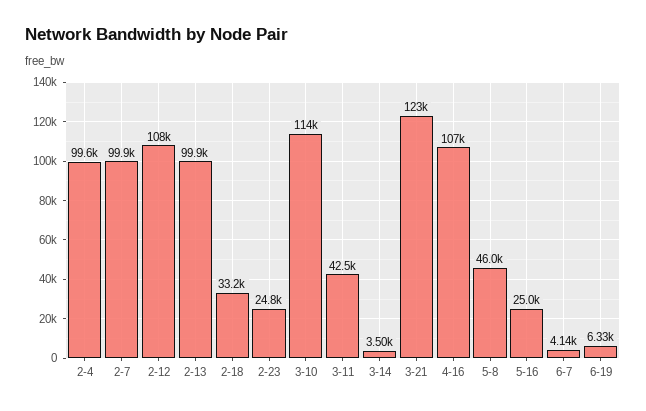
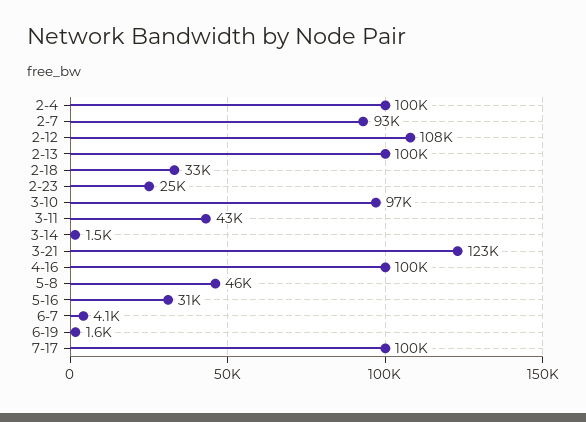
2-7: 99900 -> 93000
3-10: 114000 -> 97000
3-14: 3500 -> 1500
4-16: 107000 -> 100000
5-16: 25000 -> 31000
6-19: 6330 -> 1600
7-17: none -> 100000

